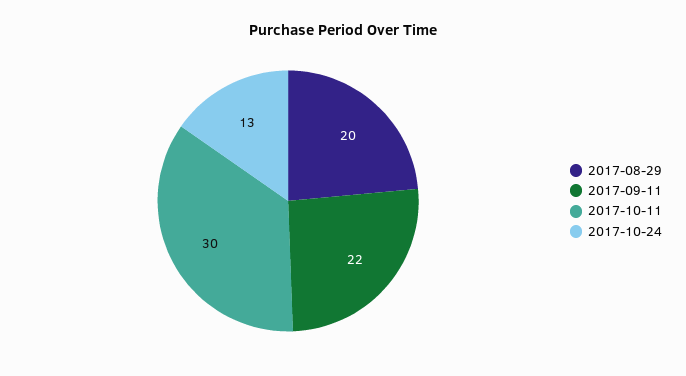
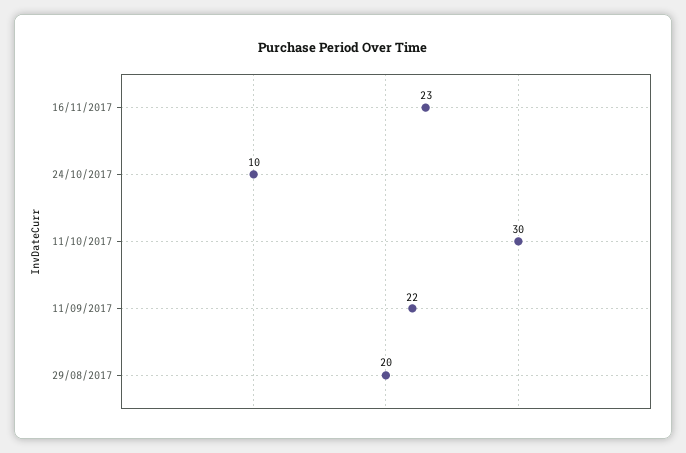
2017-10-24: 13 -> 10
16/11/2017: none -> 23

